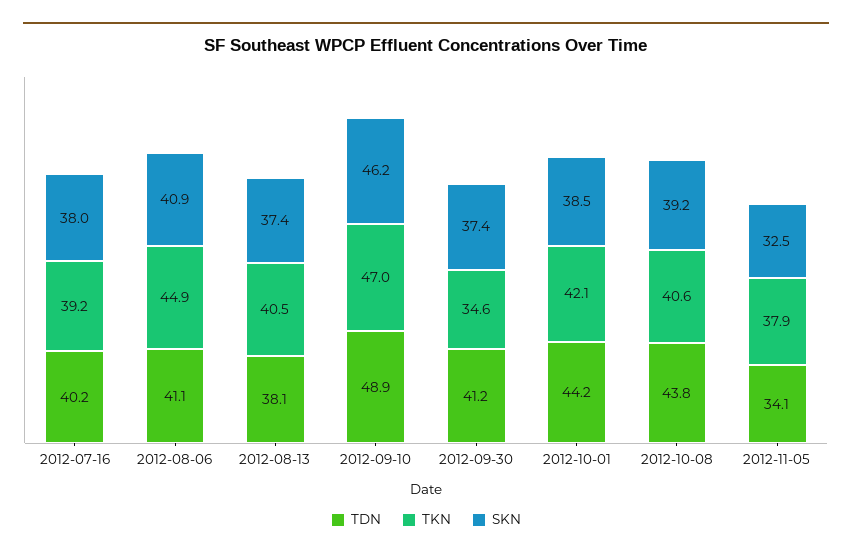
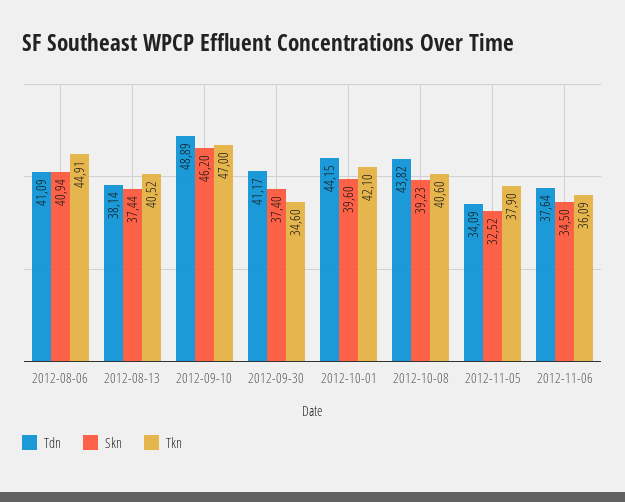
TDN, 2012-07-16: 40.2 -> none
TKN, 2012-07-16: 39.2 -> none
SKN, 2012-07-16: 38 -> none
SKN, 2012-10-01: 38.5 -> 39.6
TDN, 2012-11-06: none -> 37.64
SKN, 2012-11-06: none -> 34.5
TKN, 2012-11-06: none -> 36.09

